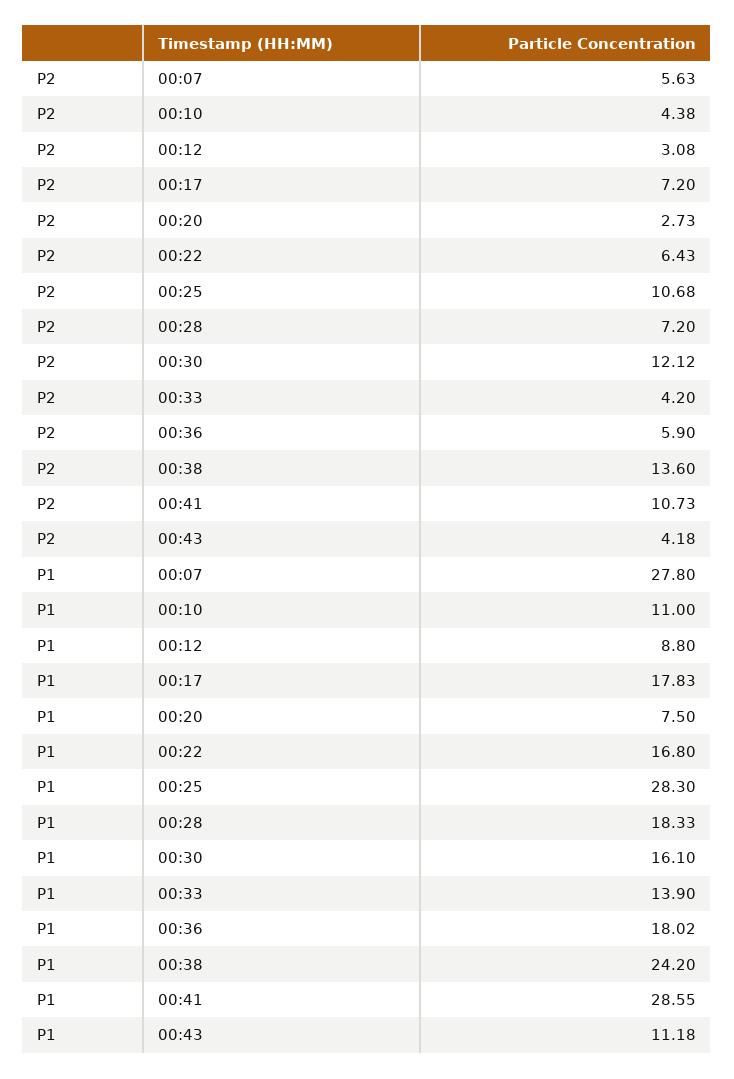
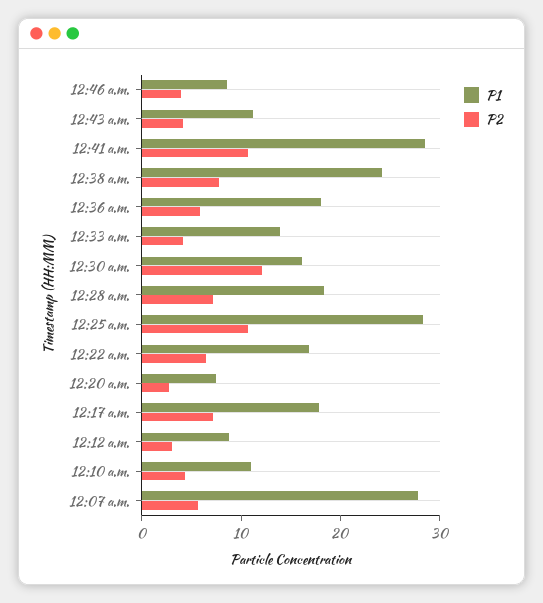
P2, 00:38: 13.6 -> 8
P1, 12:46 a.m.: none -> 8
P2, 12:46 a.m.: none -> 4

